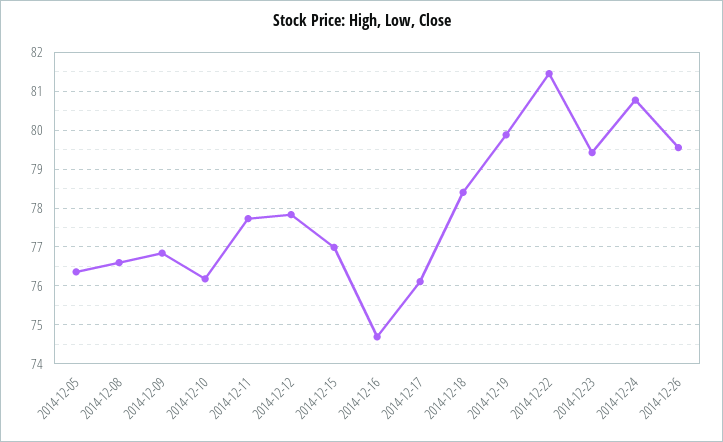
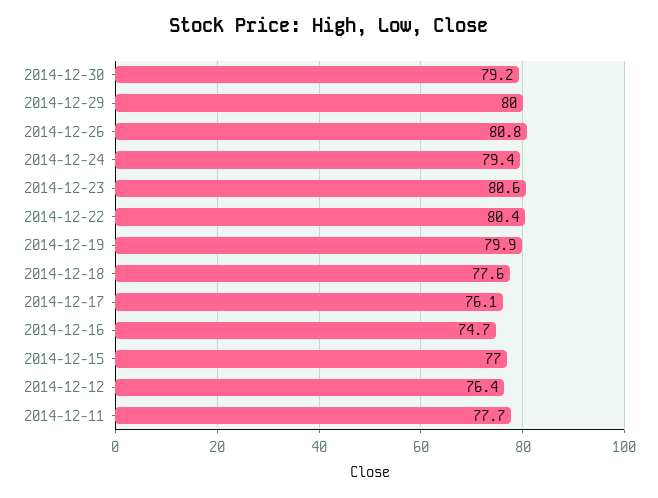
2014-12-05: 76.4 -> none
2014-12-08: 76.6 -> none
2014-12-09: 76.8 -> none
2014-12-10: 76.2 -> none
2014-12-12: 77.8 -> 76.4
2014-12-18: 78.4 -> 77.6
2014-12-22: 81.4 -> 80.4
2014-12-23: 79.4 -> 80.6
2014-12-24: 80.8 -> 79.4
2014-12-26: 79.6 -> 80.8
2014-12-30: none -> 79.2
2014-12-29: none -> 80

